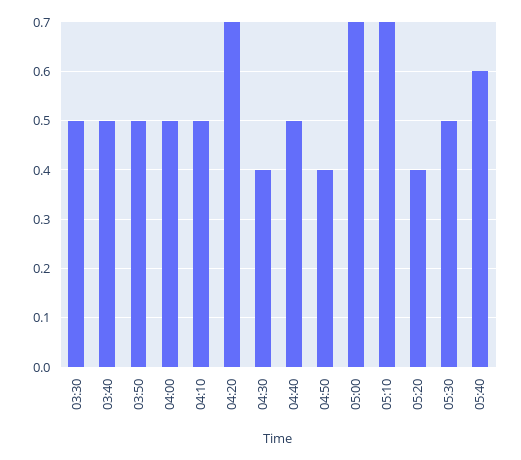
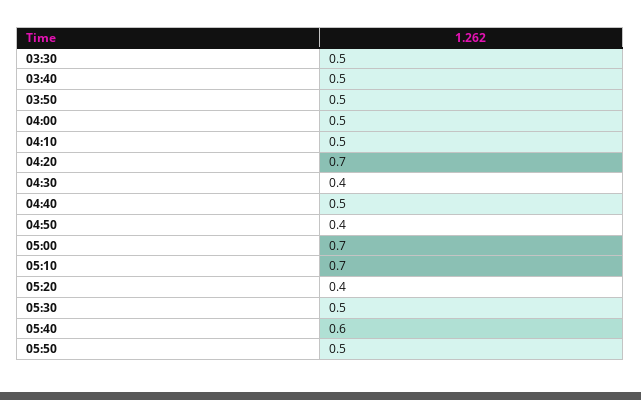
05:50: none -> 0.5

